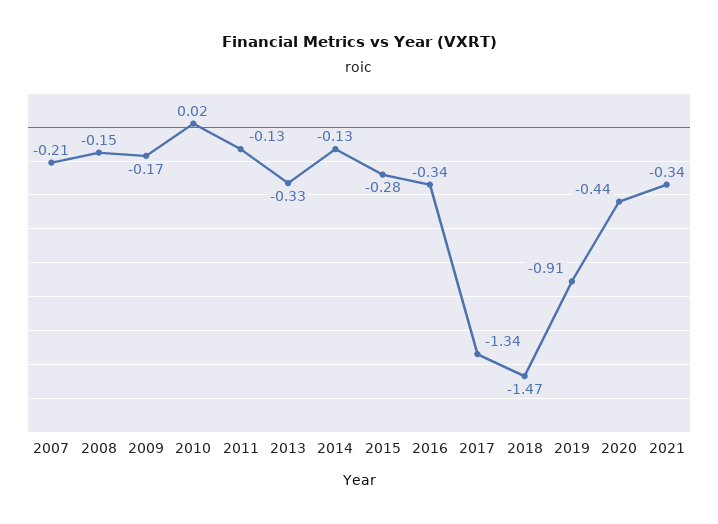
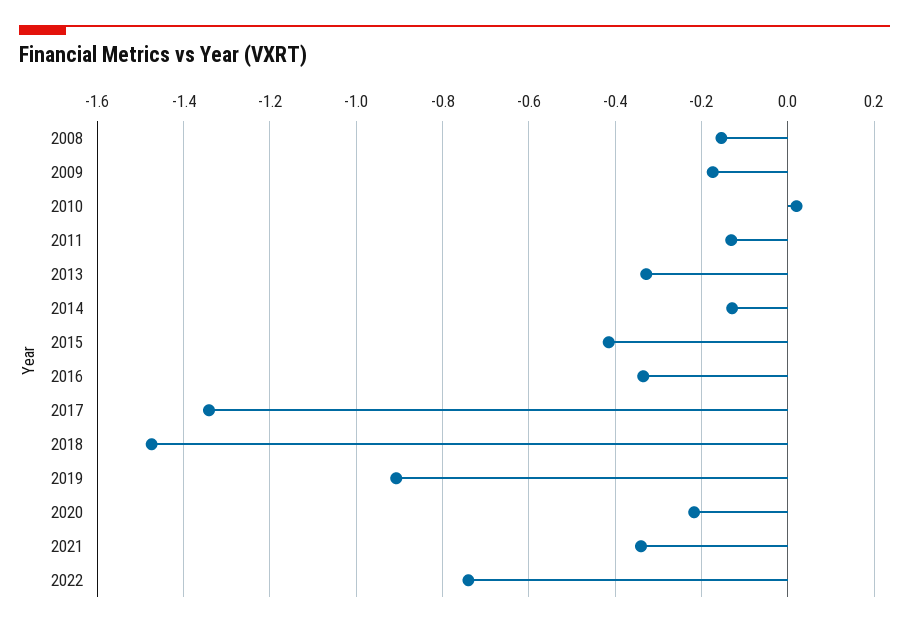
2007: -0.21 -> none
2015: -0.28 -> -0.42
2020: -0.44 -> -0.22
2022: none -> -0.74

